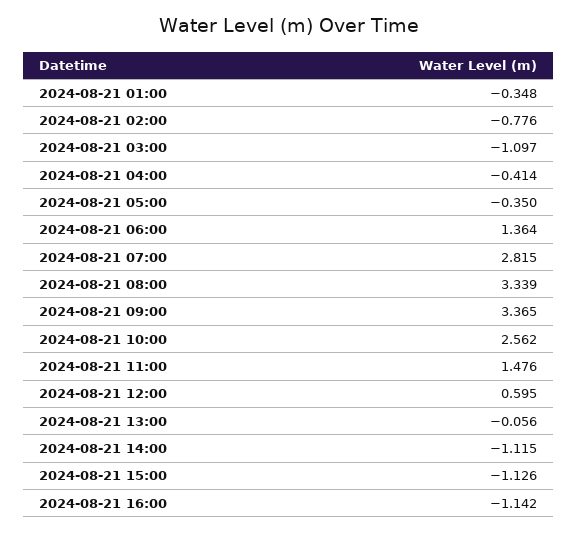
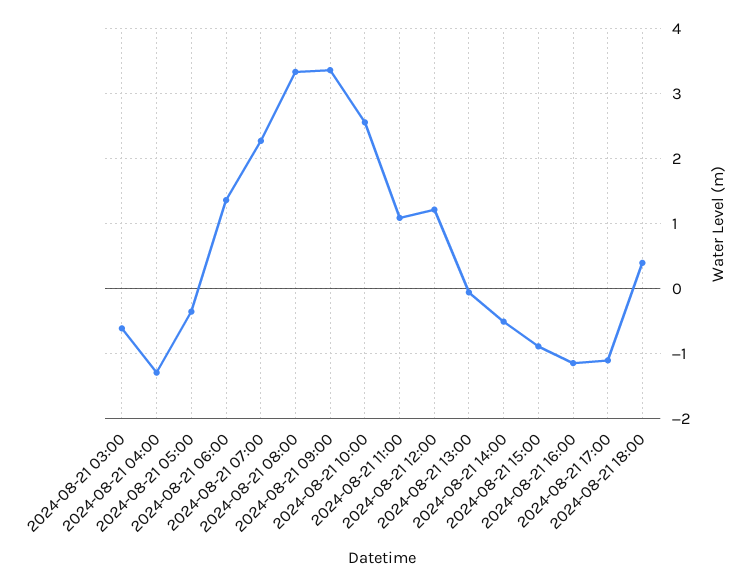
2024-08-21 01:00: -0.348 -> none
2024-08-21 02:00: -0.776 -> none
2024-08-21 03:00: -1.097 -> -0.6
2024-08-21 04:00: -0.414 -> -1.3
2024-08-21 07:00: 2.815 -> 2.3
2024-08-21 11:00: 1.476 -> 1.1
2024-08-21 12:00: 0.595 -> 1.2
2024-08-21 14:00: -1.115 -> -0.5
2024-08-21 15:00: -1.126 -> -0.9
2024-08-21 17:00: none -> -1.1
2024-08-21 18:00: none -> 0.4

